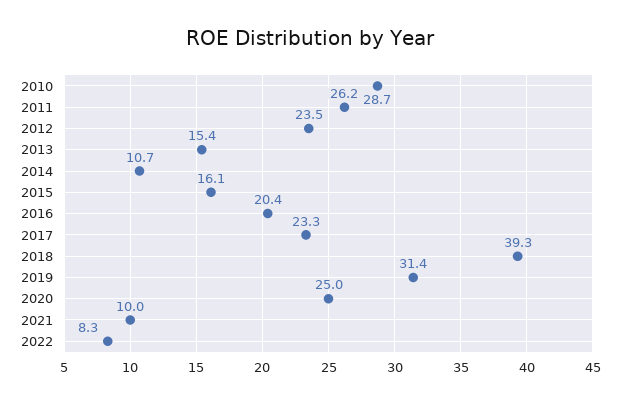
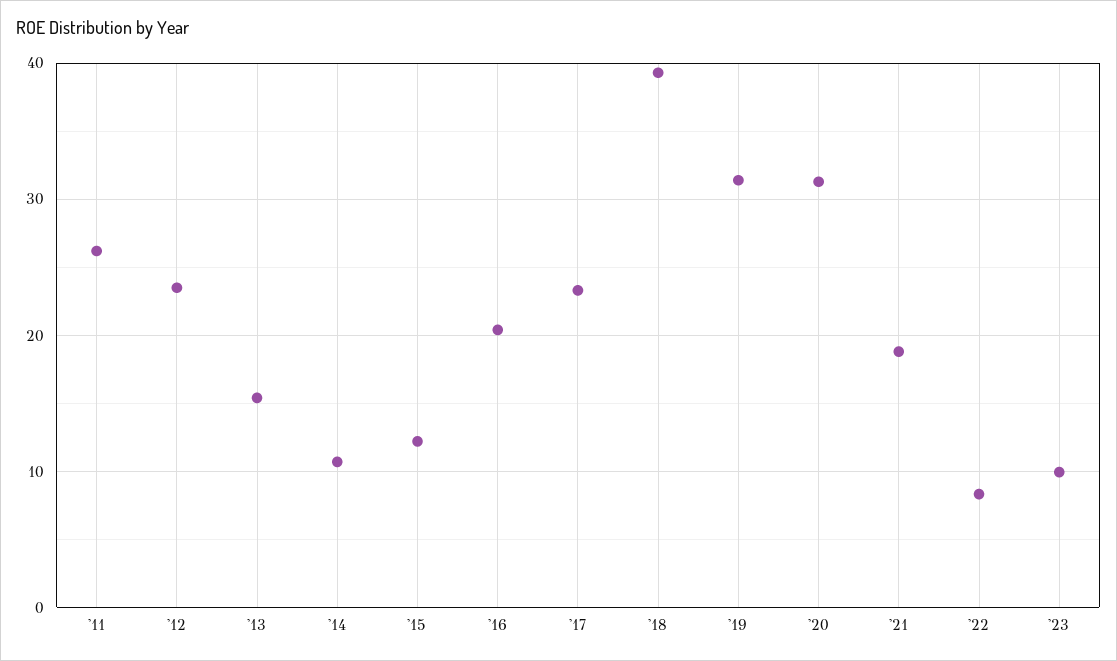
2010: 28.7 -> none
2015: 16.1 -> 12
2020: 25 -> 31
2021: 10 -> 19
'23: none -> 10

